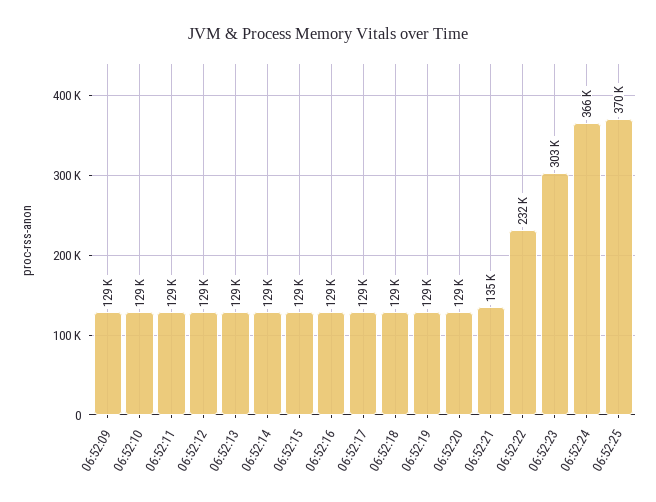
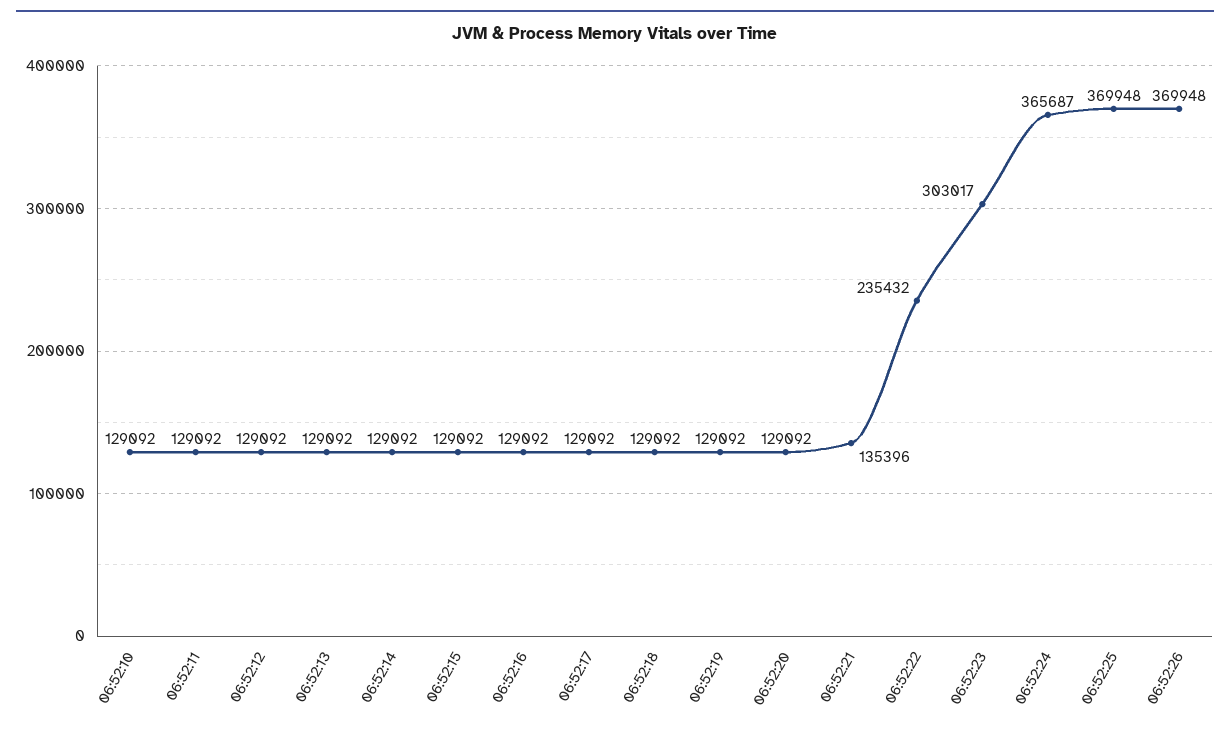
06:52:09: 129000 -> none
06:52:22: 232000 -> 235432
06:52:26: none -> 369948

